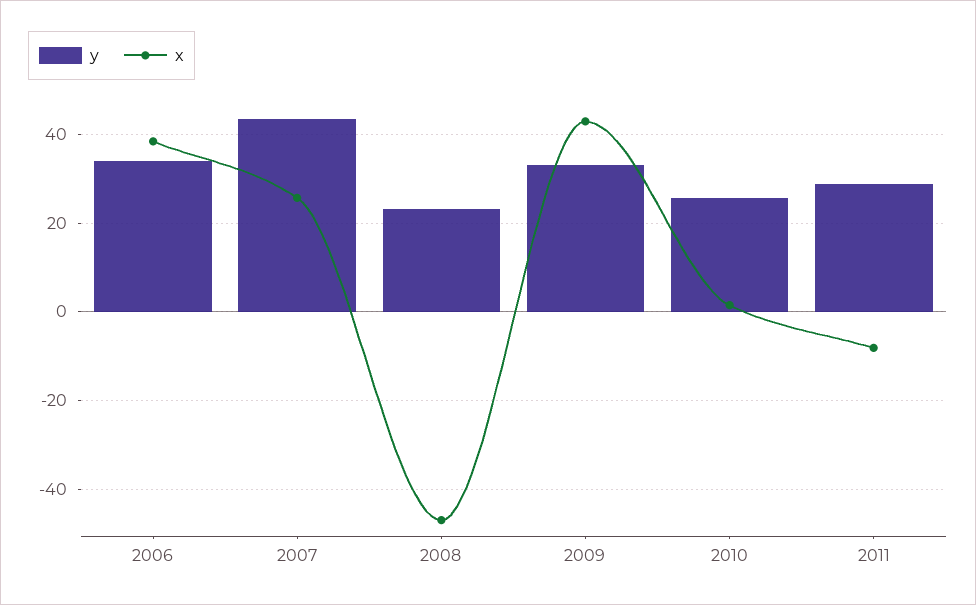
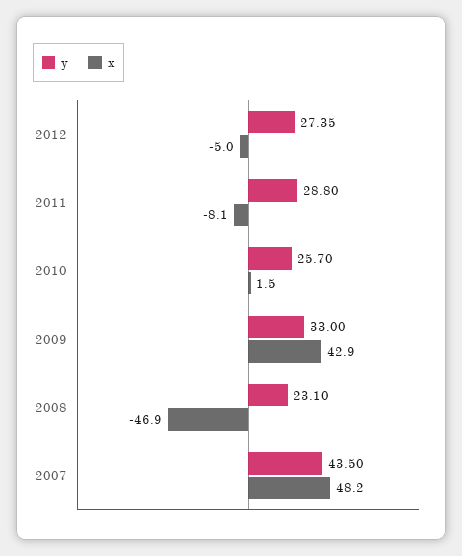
y, 2006: 34 -> none
x, 2006: 38 -> none
x, 2007: 26 -> 48.2
y, 2012: none -> 27.35
x, 2012: none -> -5

